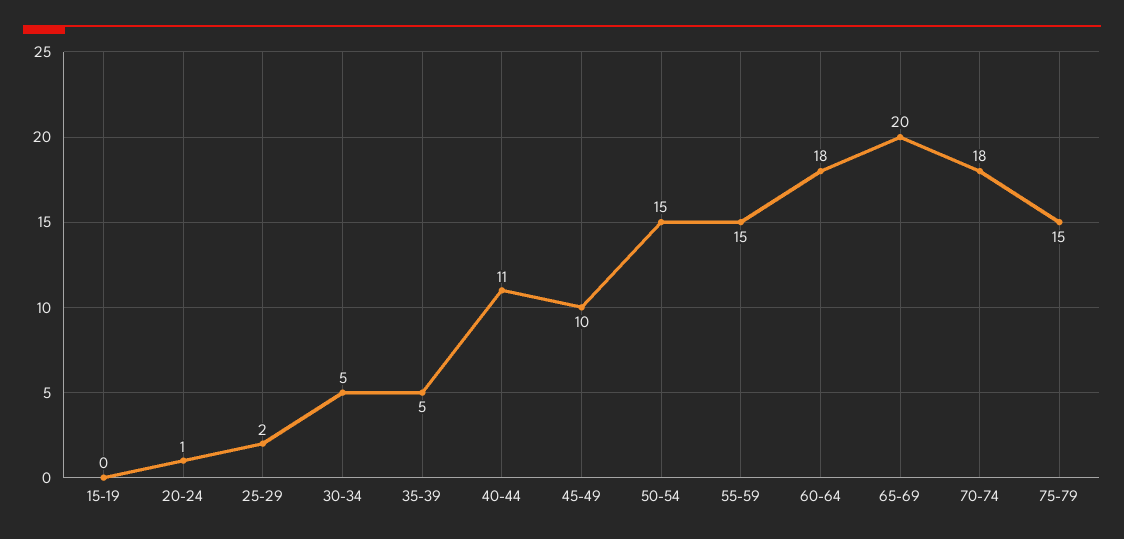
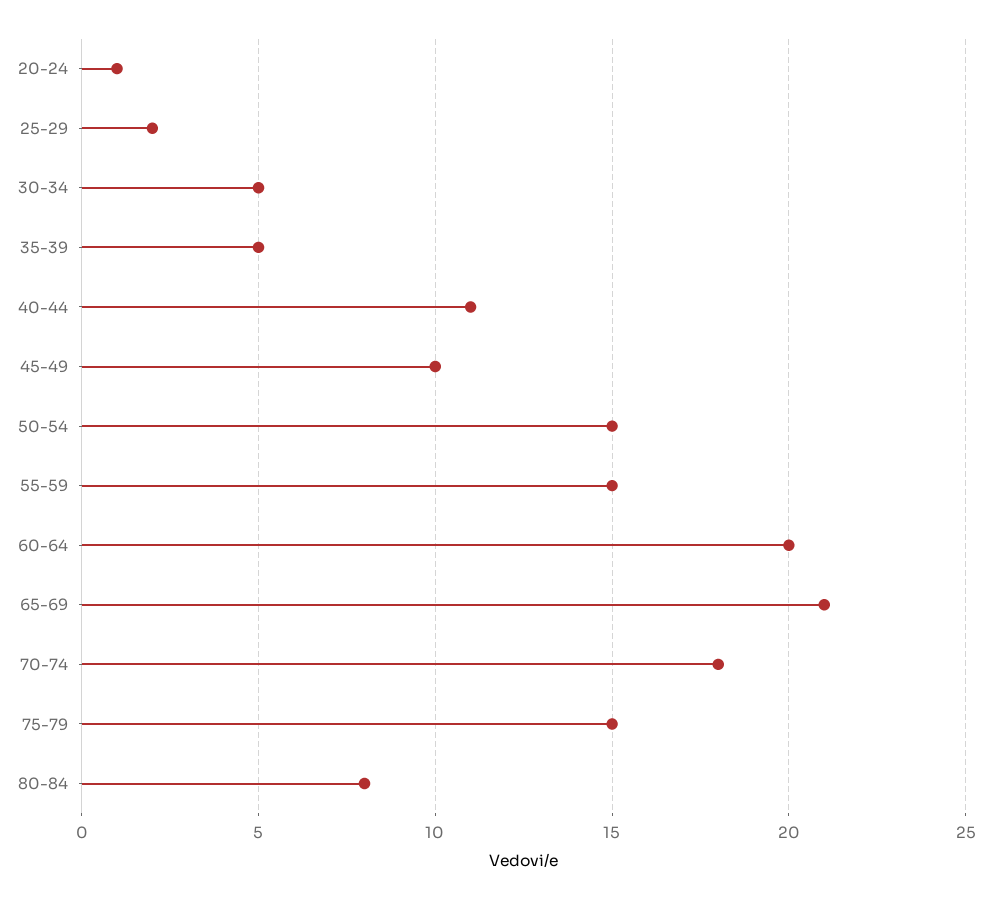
15-19: 0 -> none
60-64: 18 -> 20
65-69: 20 -> 21
80-84: none -> 8

